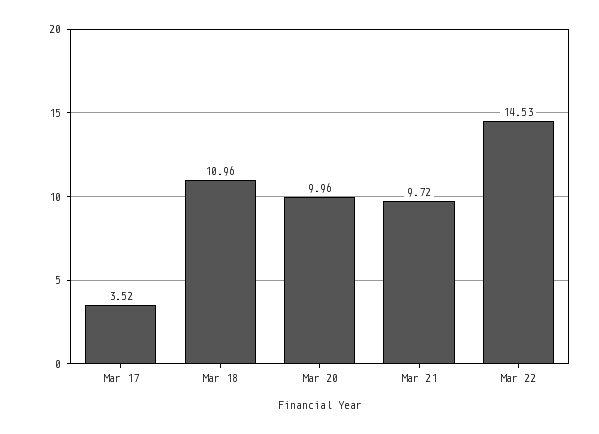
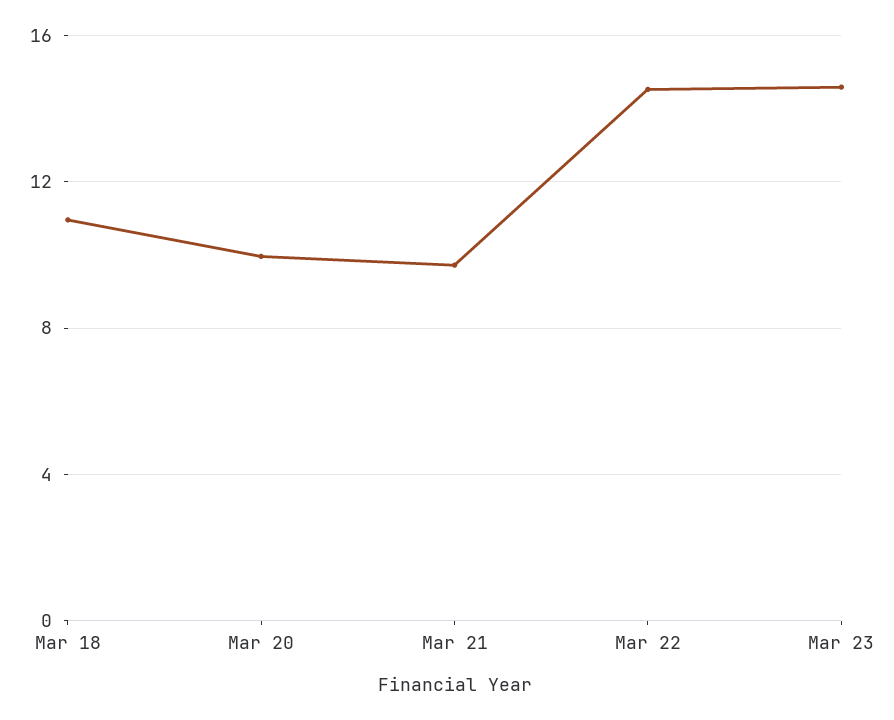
Mar 17: 3.52 -> none
Mar 23: none -> 14.5

